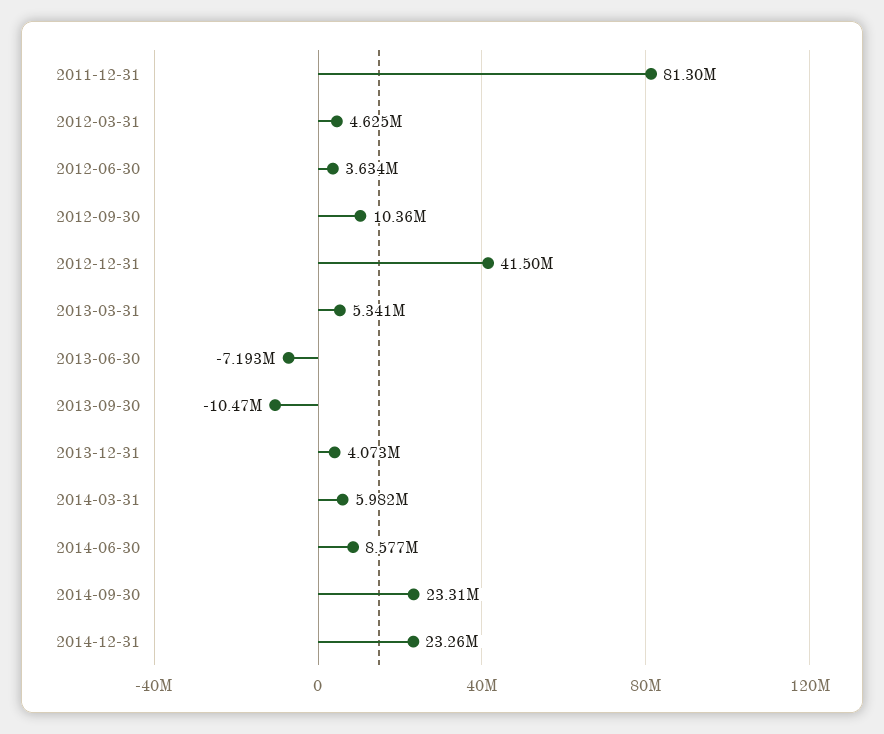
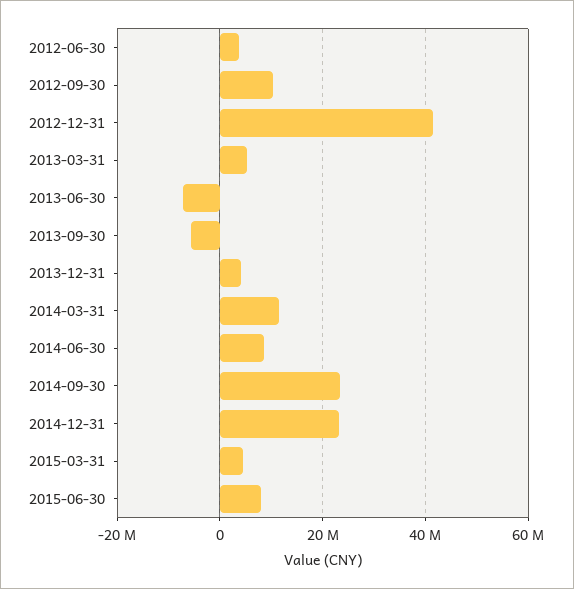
2011-12-31: 81300000 -> none
2012-03-31: 4625000 -> none
2013-09-30: -10470000 -> -6000000
2014-03-31: 5982000 -> 12000000
2015-03-31: none -> 4000000
2015-06-30: none -> 8000000

